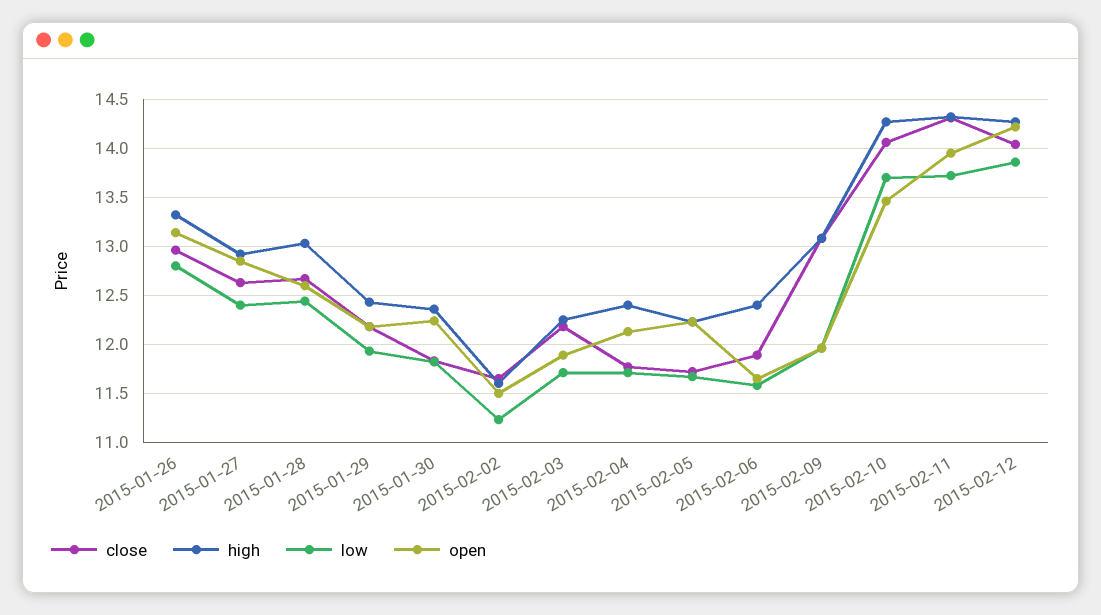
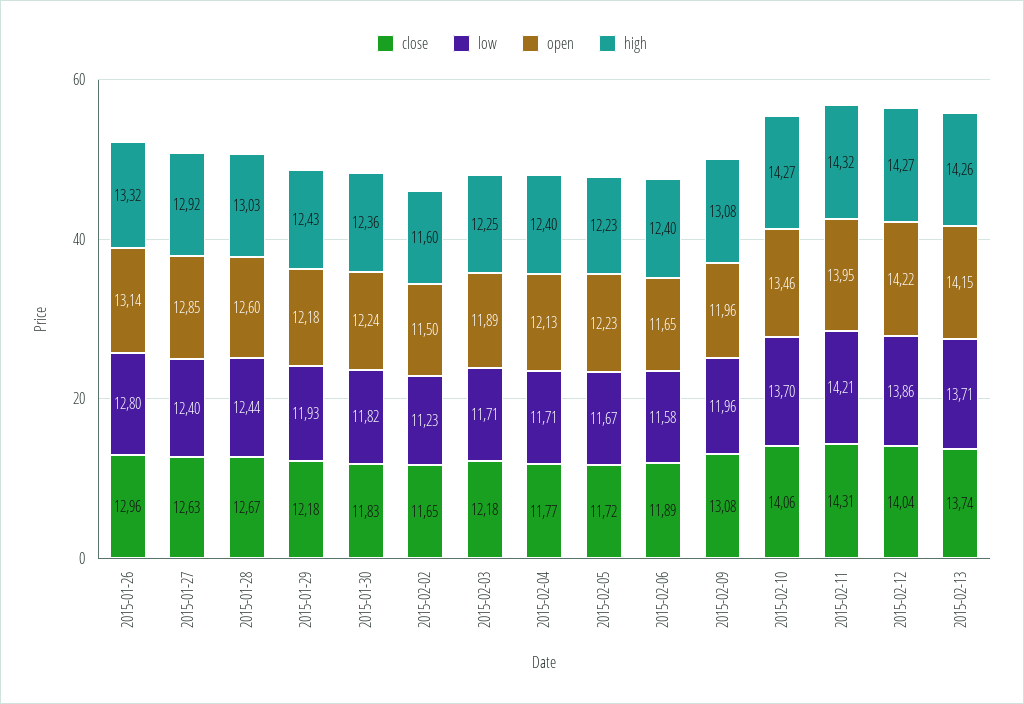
low, 2015-02-11: 13.7 -> 14.21
close, 2015-02-13: none -> 13.74
low, 2015-02-13: none -> 13.71
open, 2015-02-13: none -> 14.15
high, 2015-02-13: none -> 14.26

